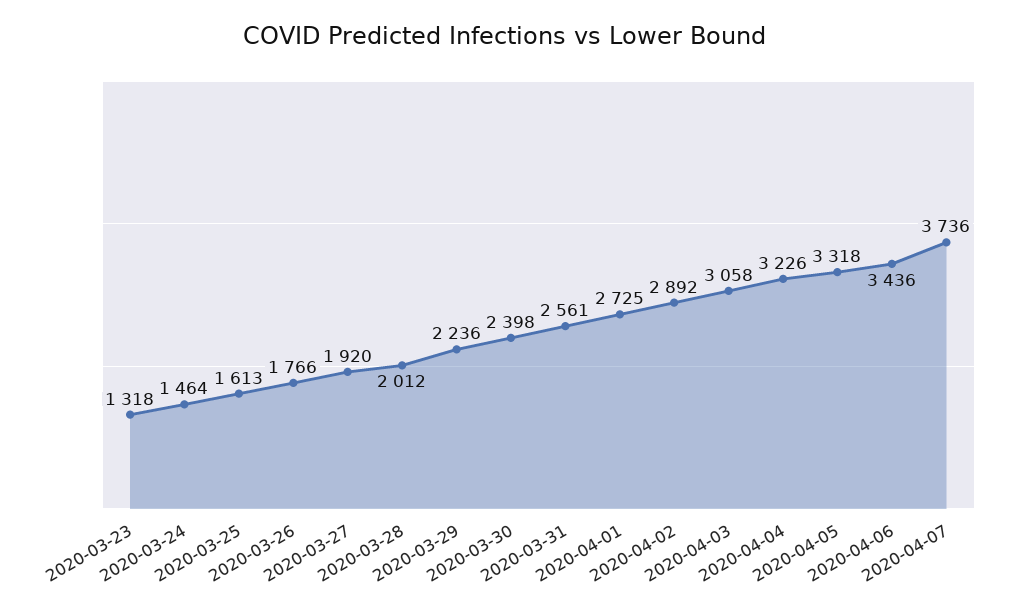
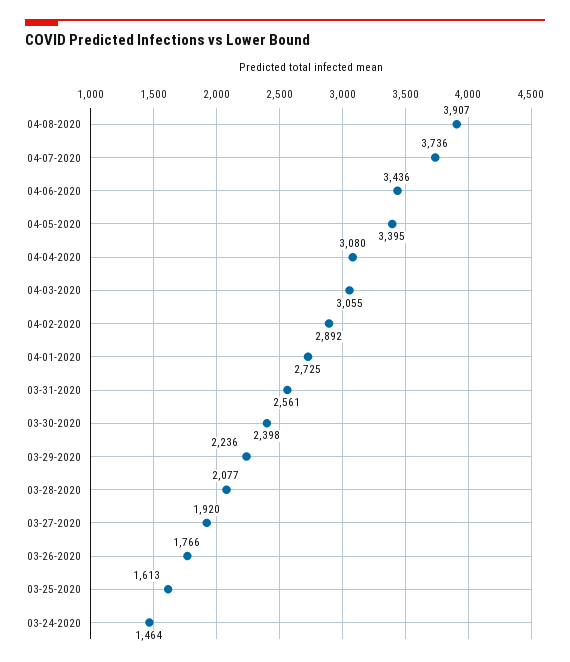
2020-03-23: 1318 -> none
2020-03-28: 2012 -> 2077
2020-04-03: 3058 -> 3055
2020-04-04: 3226 -> 3080
2020-04-05: 3318 -> 3395
04-08-2020: none -> 3907

